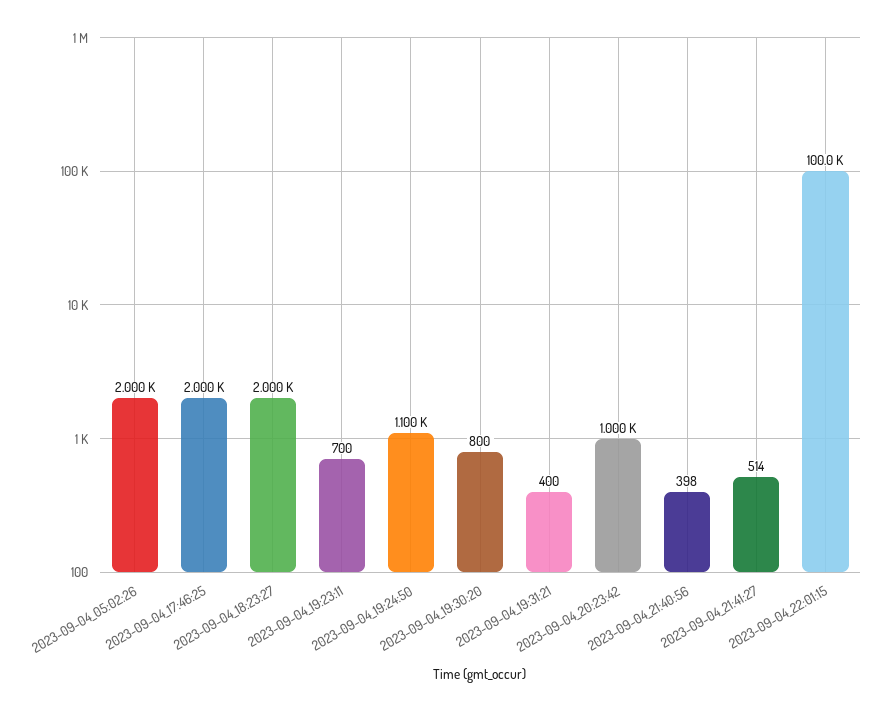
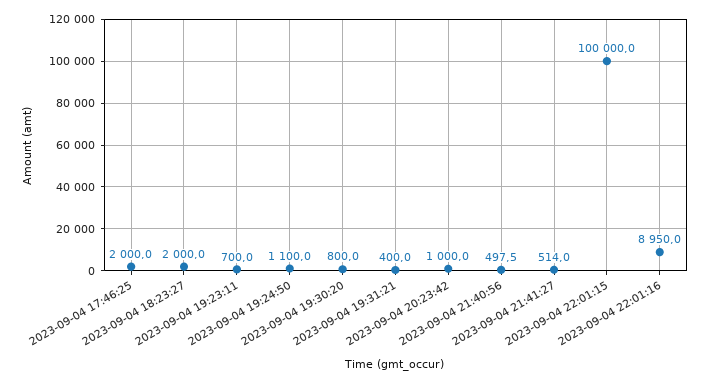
2023-09-04_05:02:26: 2000 -> none
2023-09-04_21:40:56: 398 -> 497.5
2023-09-04 22:01:16: none -> 8950

